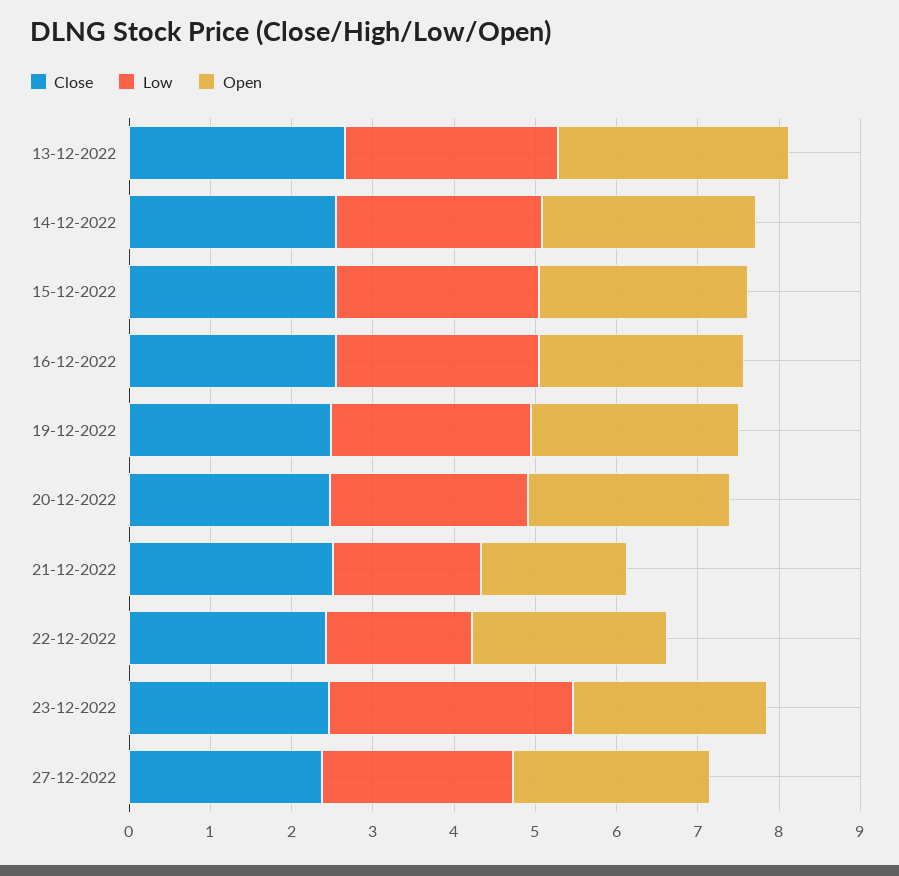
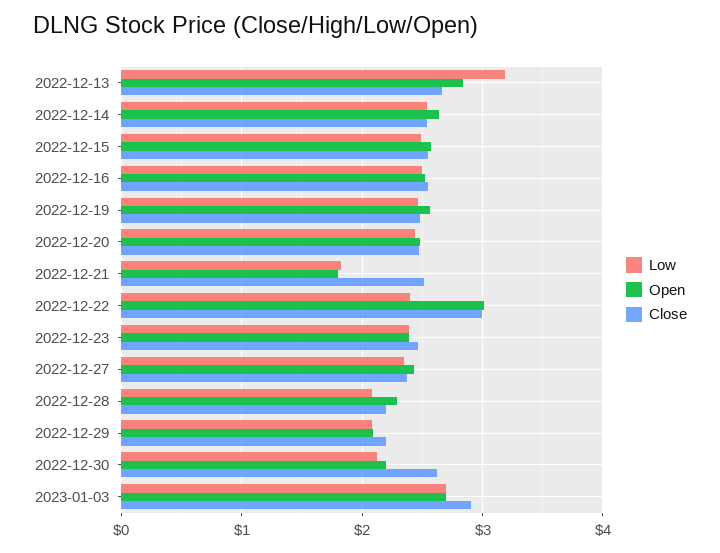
Low, 13-12-2022: 2.6 -> 3.2
Close, 22-12-2022: 2.4 -> 3
Low, 22-12-2022: 1.8 -> 2.4
Open, 22-12-2022: 2.4 -> 3
Low, 23-12-2022: 3 -> 2.4
Low, 2022-12-28: none -> 2.1
Open, 2022-12-28: none -> 2.3
Close, 2022-12-28: none -> 2.2
Low, 2022-12-29: none -> 2.1
Open, 2022-12-29: none -> 2.1
Close, 2022-12-29: none -> 2.2
Low, 2022-12-30: none -> 2.1
Open, 2022-12-30: none -> 2.2
Close, 2022-12-30: none -> 2.6
Low, 2023-01-03: none -> 2.7
Open, 2023-01-03: none -> 2.7
Close, 2023-01-03: none -> 2.9

